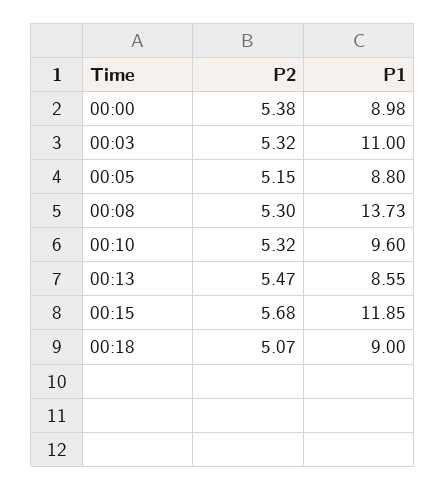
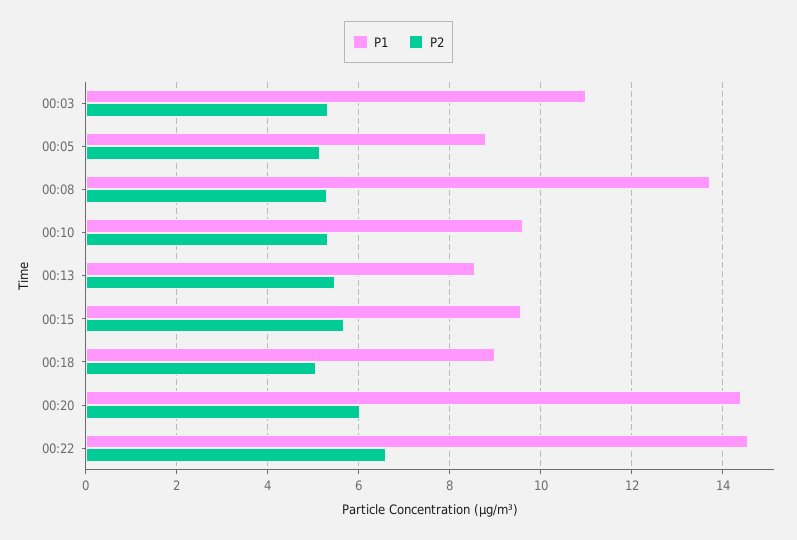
P2, 00:00: 5.38 -> none
P1, 00:00: 8.98 -> none
P1, 00:15: 11.85 -> 9.6
P1, 00:20: none -> 14.4
P2, 00:20: none -> 6
P1, 00:22: none -> 14.6
P2, 00:22: none -> 6.6

